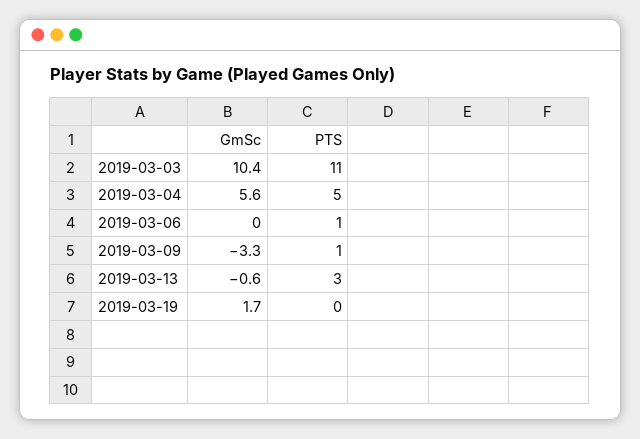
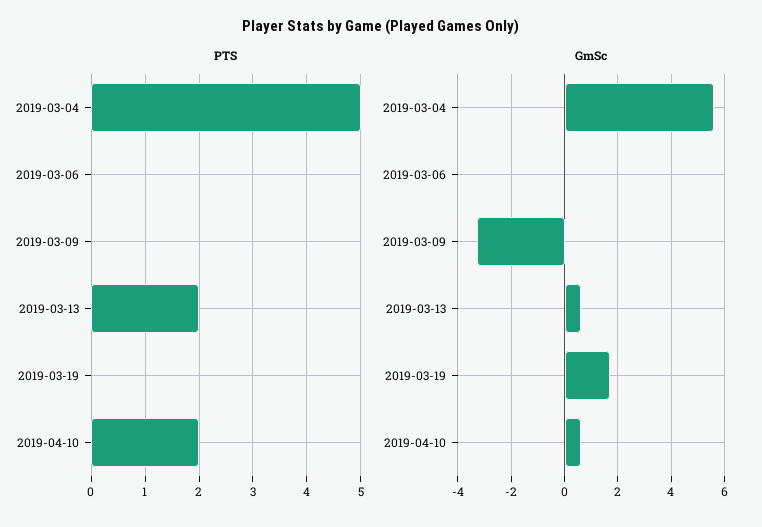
GmSc, 2019-03-03: 10.4 -> none
PTS, 2019-03-03: 11 -> none
PTS, 2019-03-06: 1 -> 0
PTS, 2019-03-09: 1 -> 0
GmSc, 2019-03-13: -0.6 -> 0.5
PTS, 2019-03-13: 3 -> 2
PTS, 2019-04-10: none -> 2
GmSc, 2019-04-10: none -> 0.5

